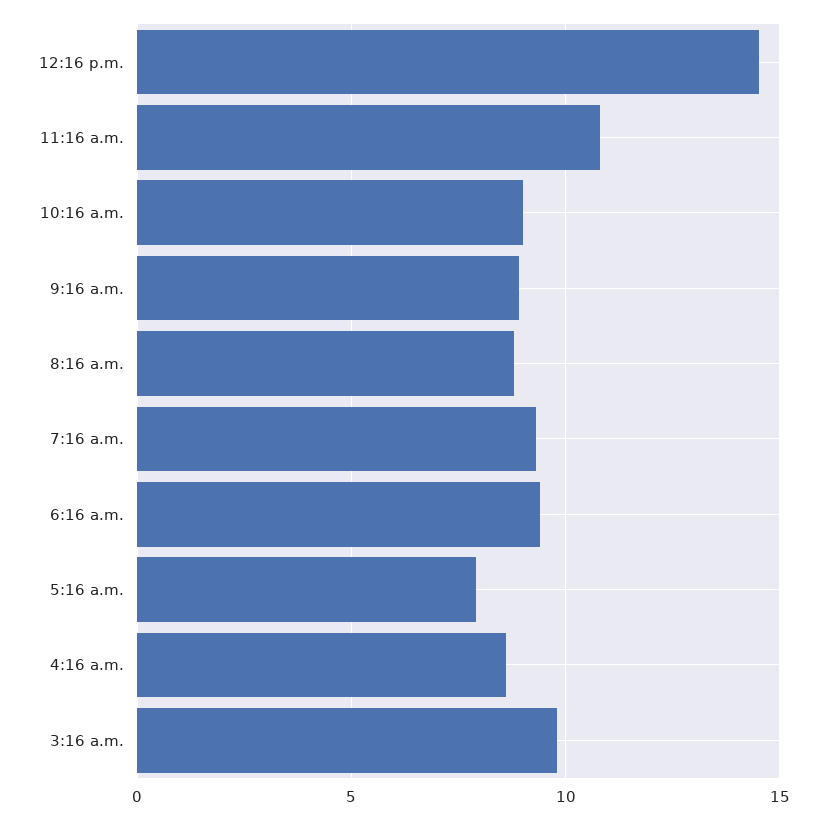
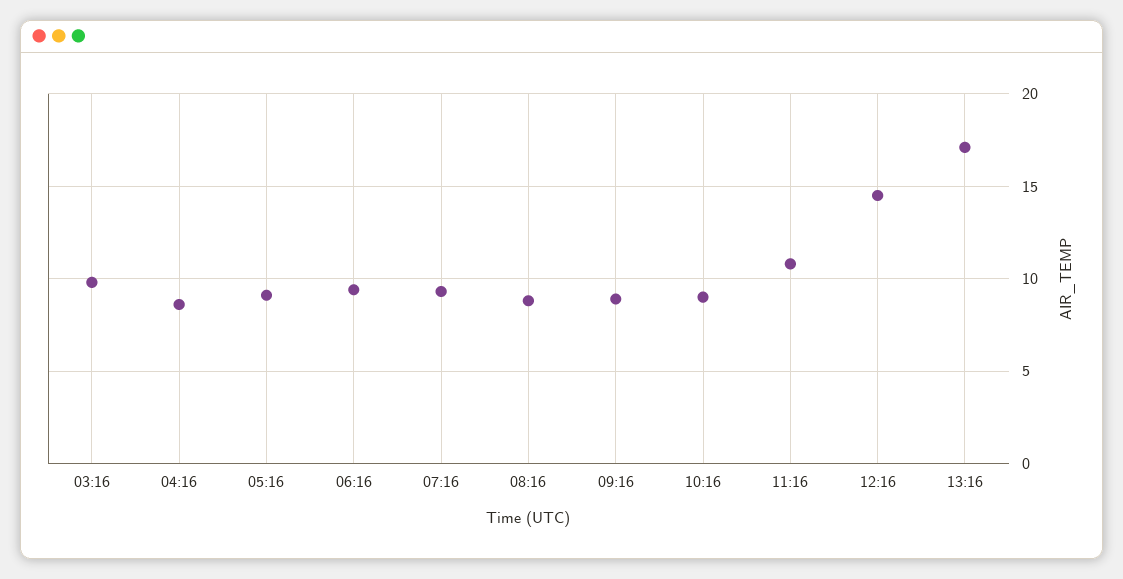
5:16 a.m.: 8 -> 9
13:16: none -> 17

